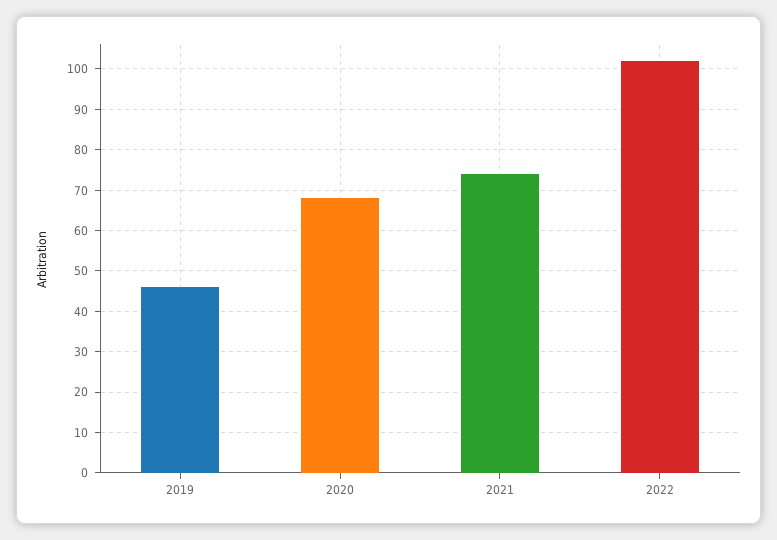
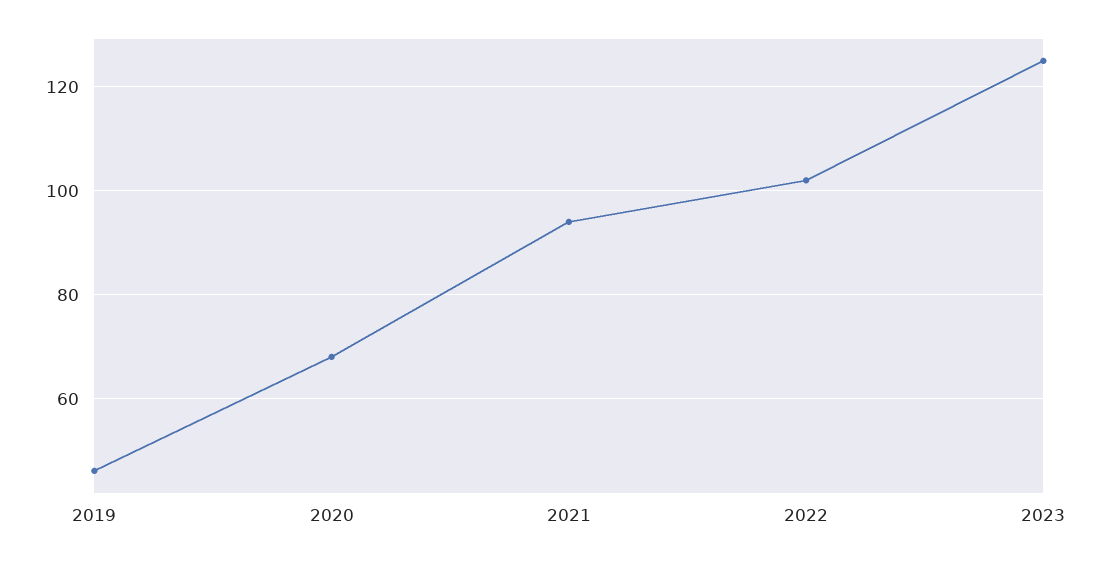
2021: 75 -> 95
2023: none -> 125

